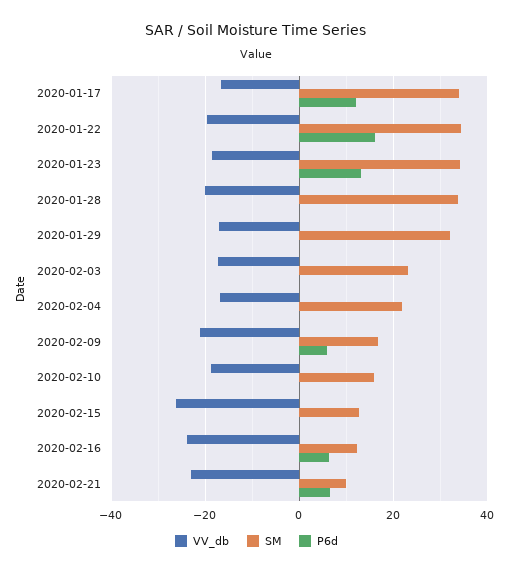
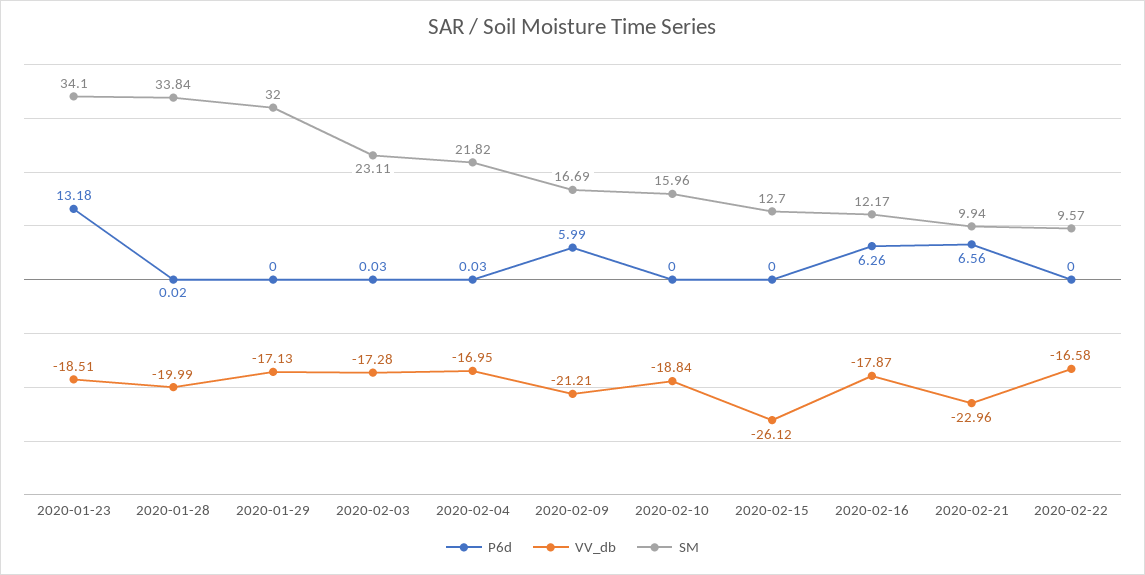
VV_db, 2020-01-17: -16 -> none
SM, 2020-01-17: 34 -> none
P6d, 2020-01-17: 12 -> none
VV_db, 2020-01-22: -20 -> none
SM, 2020-01-22: 34 -> none
P6d, 2020-01-22: 16 -> none
VV_db, 2020-02-16: -24 -> -17.87
P6d, 2020-02-22: none -> 0
VV_db, 2020-02-22: none -> -16.58
SM, 2020-02-22: none -> 9.57

